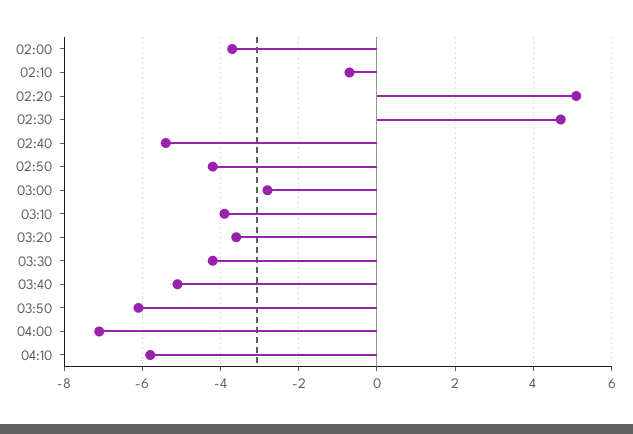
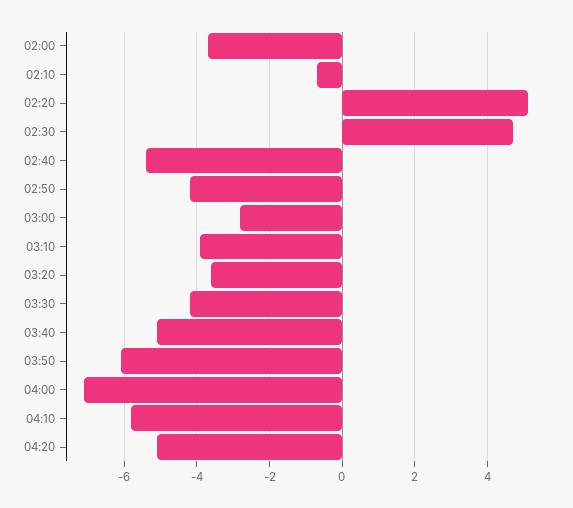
04:20: none -> -5

